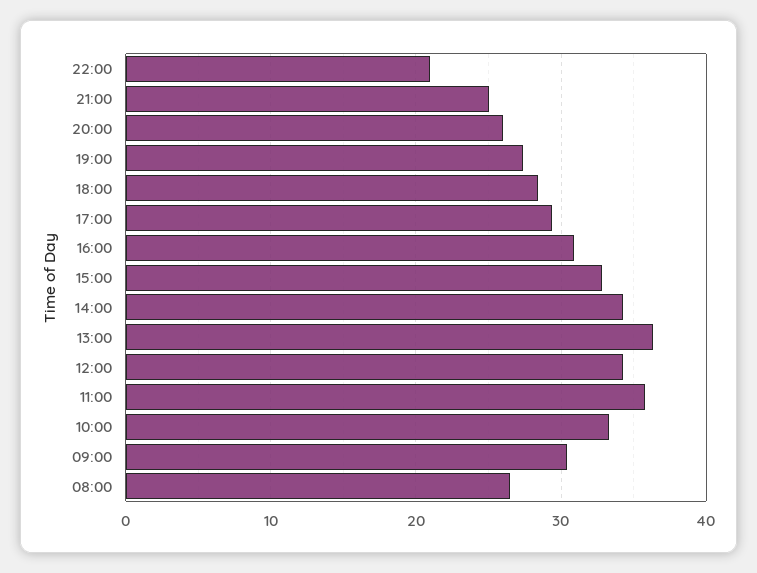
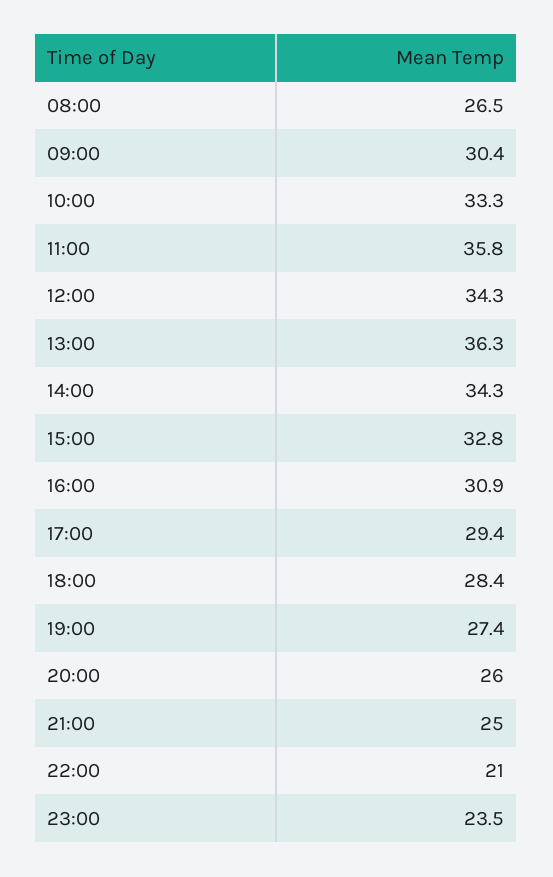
23:00: none -> 23.5

